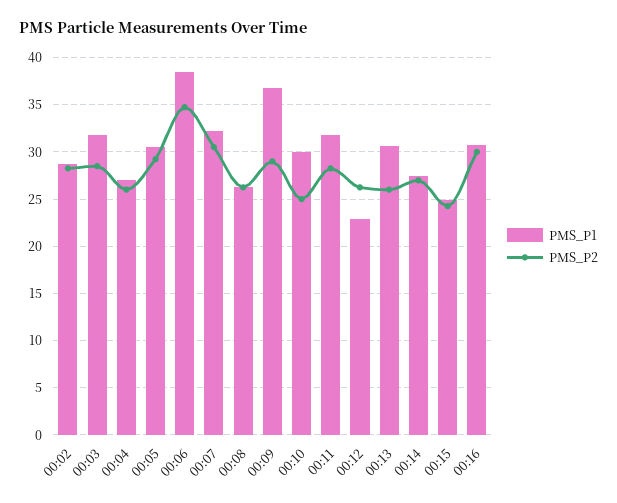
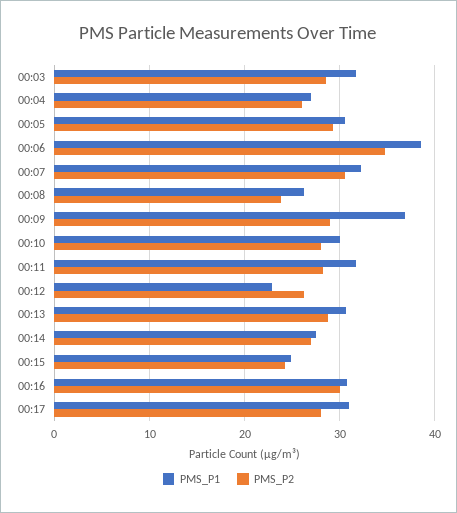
PMS_P1, 00:02: 29 -> none
PMS_P2, 00:02: 28 -> none
PMS_P2, 00:08: 26 -> 24
PMS_P2, 00:10: 25 -> 28
PMS_P2, 00:13: 26 -> 29
PMS_P1, 00:17: none -> 31
PMS_P2, 00:17: none -> 28

